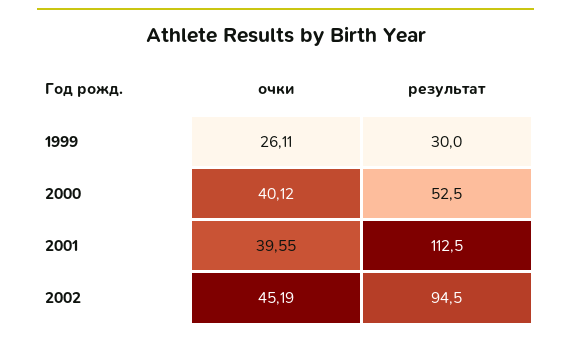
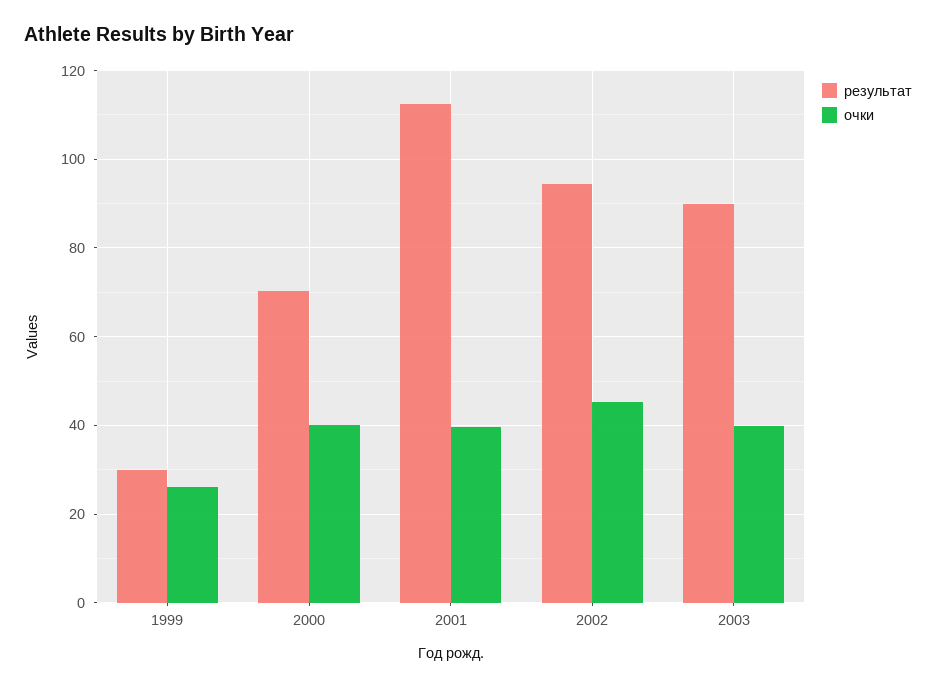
результат, 2000: 52.5 -> 70
результат, 2003: none -> 90
очки, 2003: none -> 40

